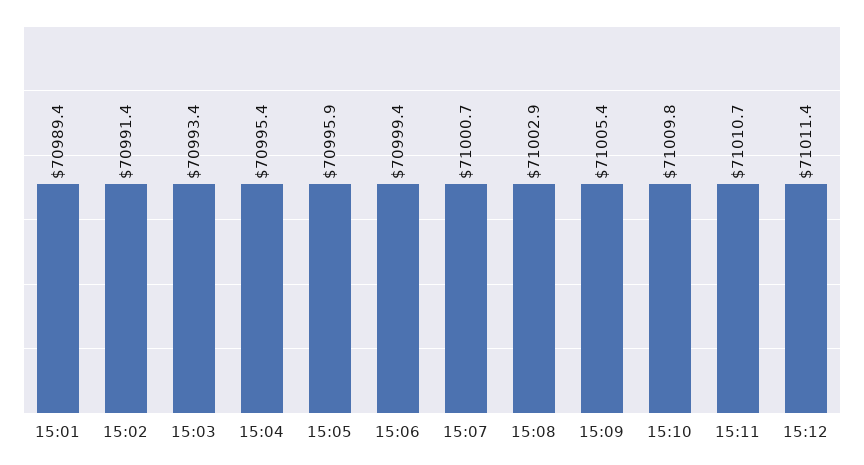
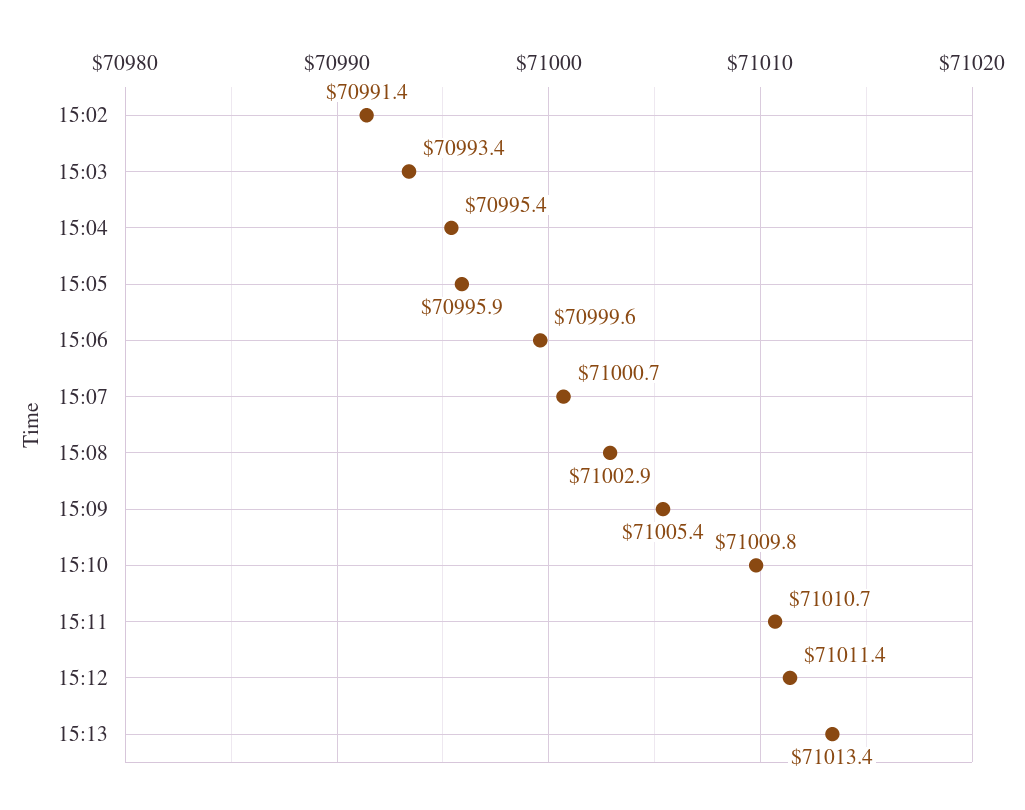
15:01: 70989.4 -> none
15:06: 70999.4 -> 70999.6
15:13: none -> 71013.4

